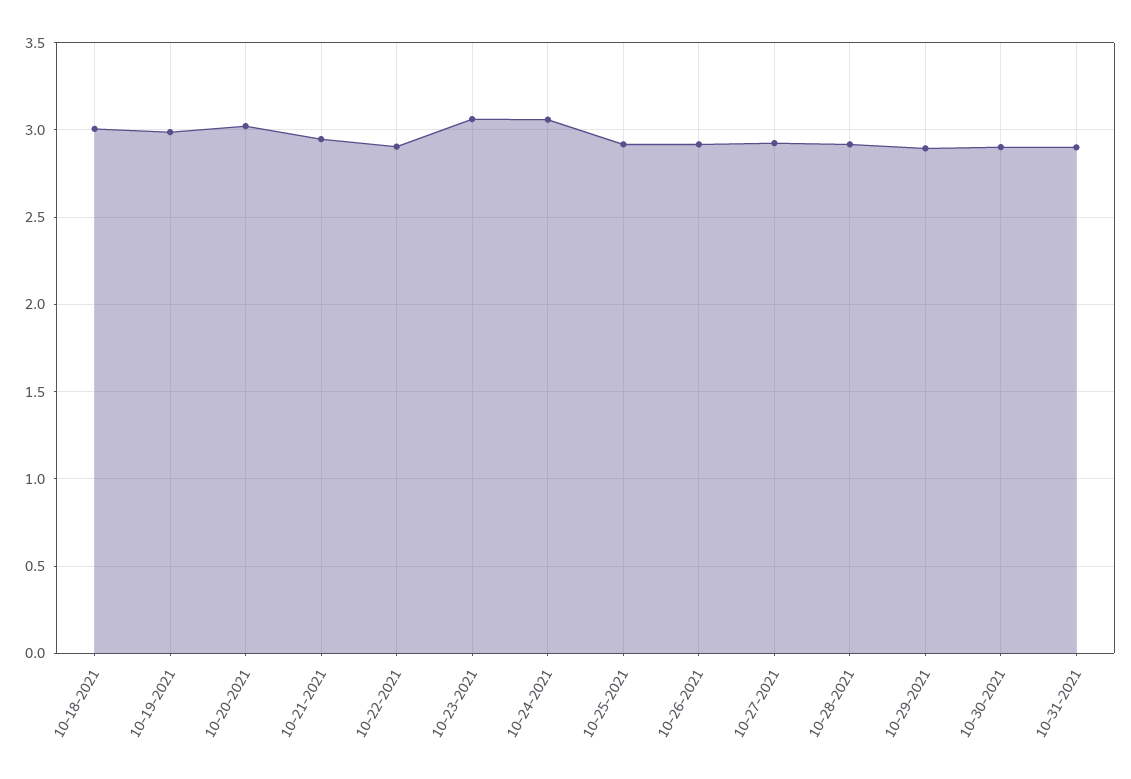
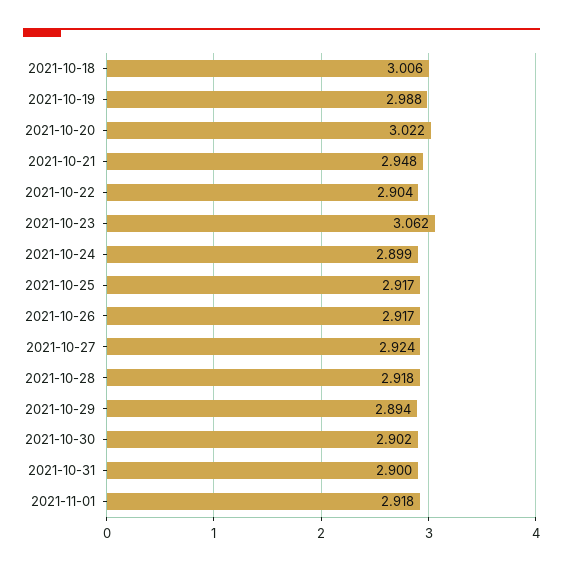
10-24-2021: 3.05 -> 2.899
2021-11-01: none -> 2.918

